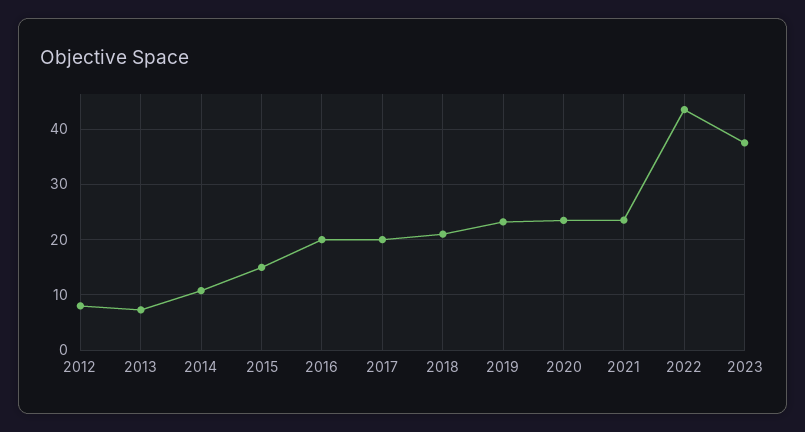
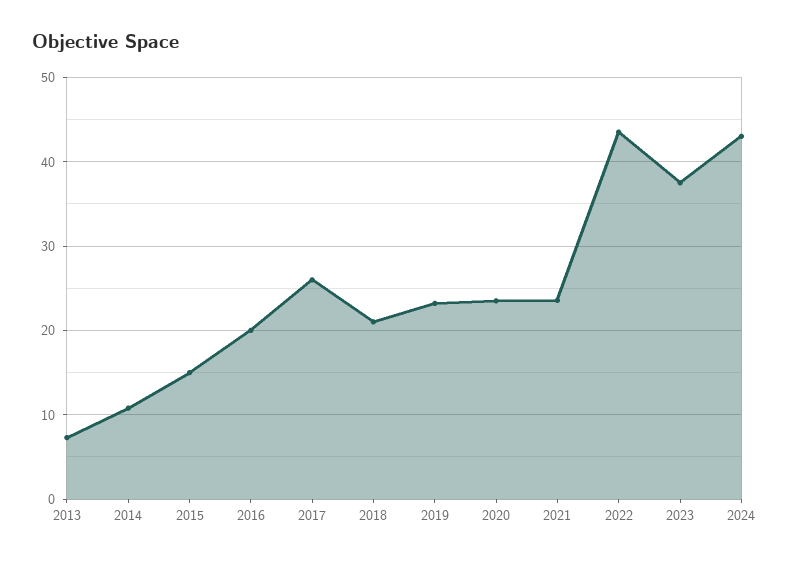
2012: 8 -> none
2017: 20 -> 26
2024: none -> 43

